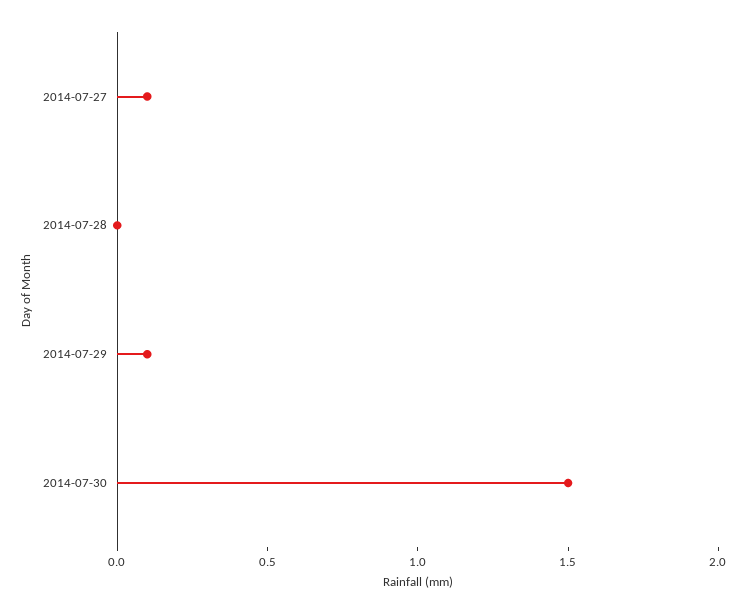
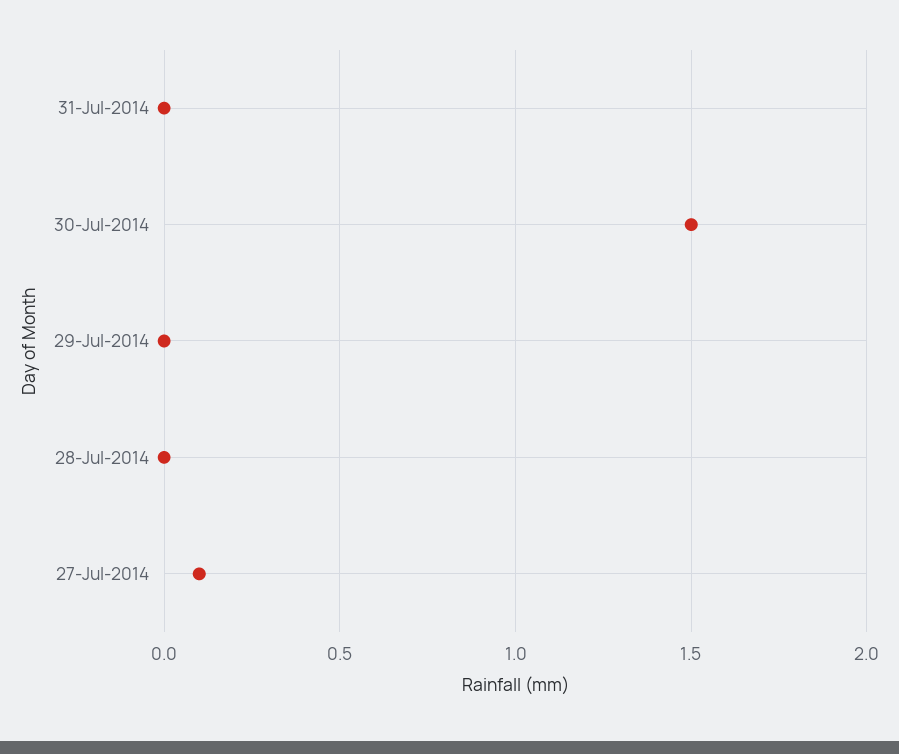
2014-07-29: 0.1 -> 0
31-Jul-2014: none -> 0

